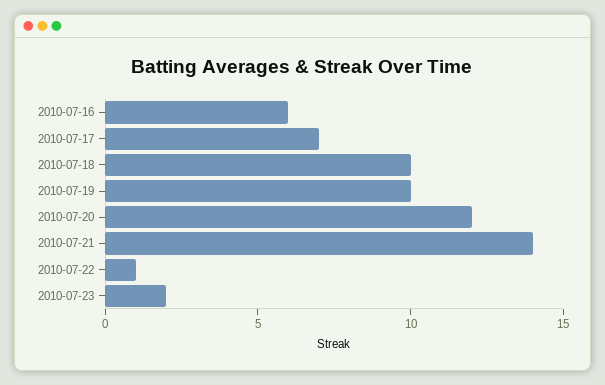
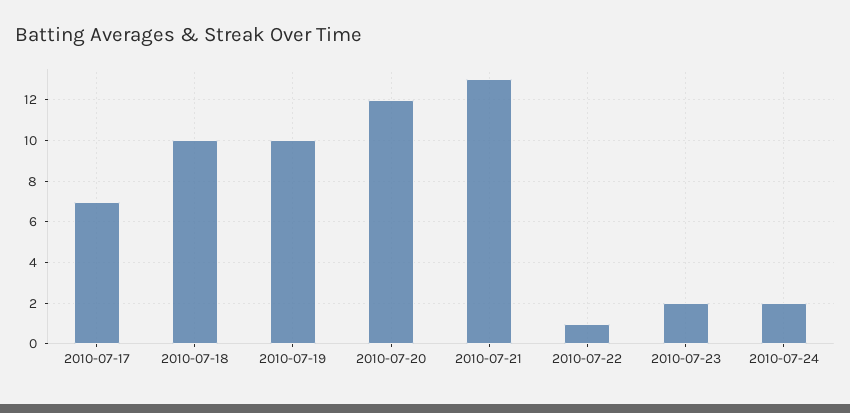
2010-07-16: 6 -> none
2010-07-21: 14 -> 13
2010-07-24: none -> 2

